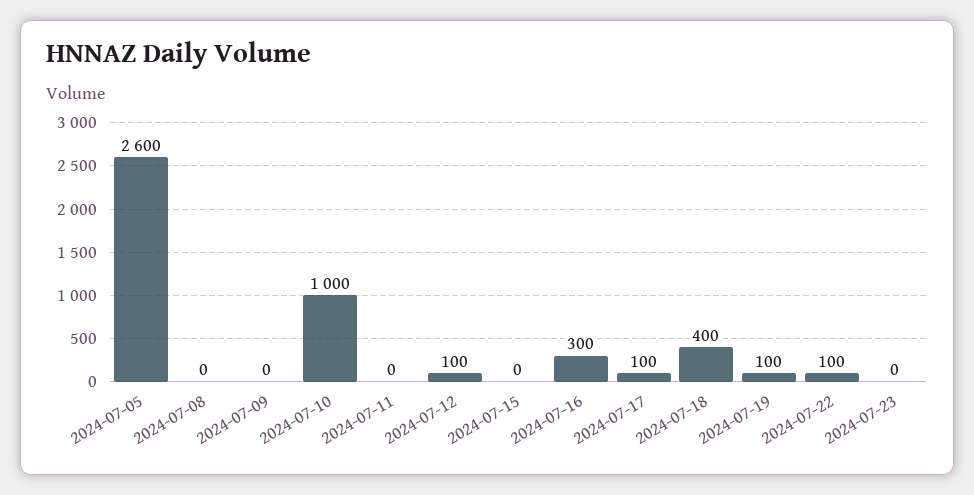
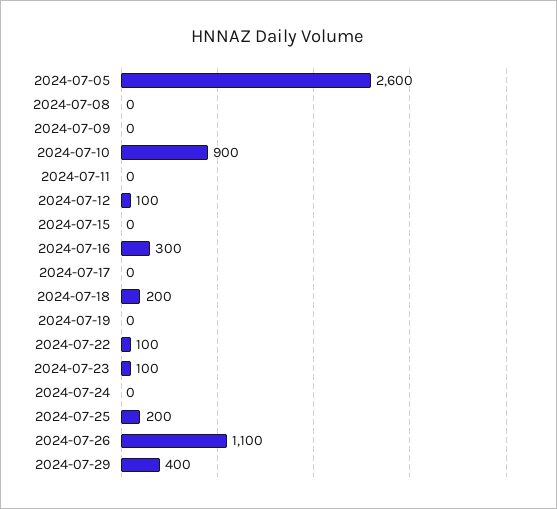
2024-07-10: 1000 -> 900
2024-07-17: 100 -> 0
2024-07-18: 400 -> 200
2024-07-19: 100 -> 0
2024-07-23: 0 -> 100
2024-07-24: none -> 0
2024-07-25: none -> 200
2024-07-26: none -> 1100
2024-07-29: none -> 400

